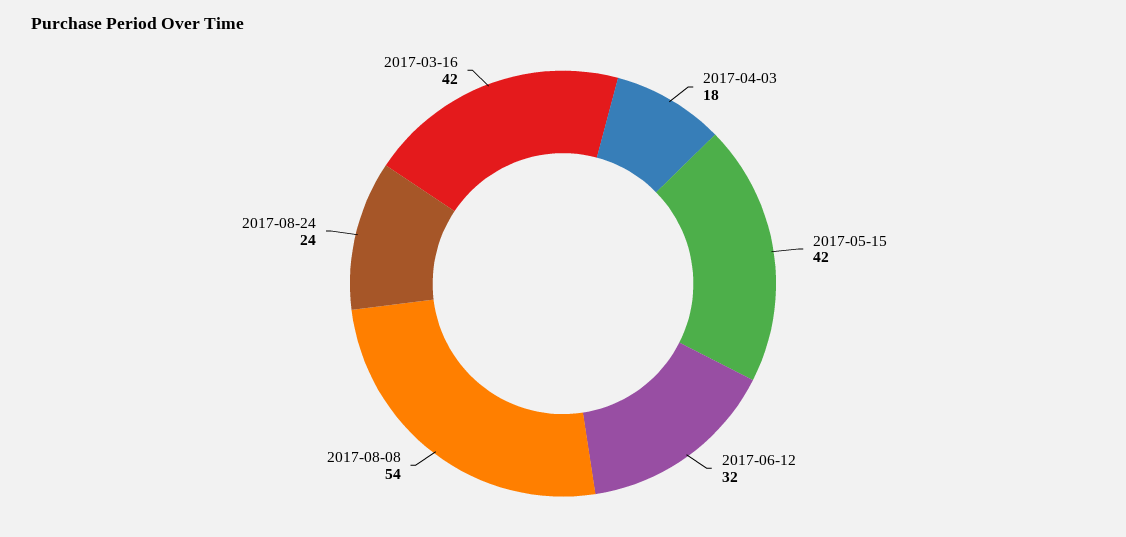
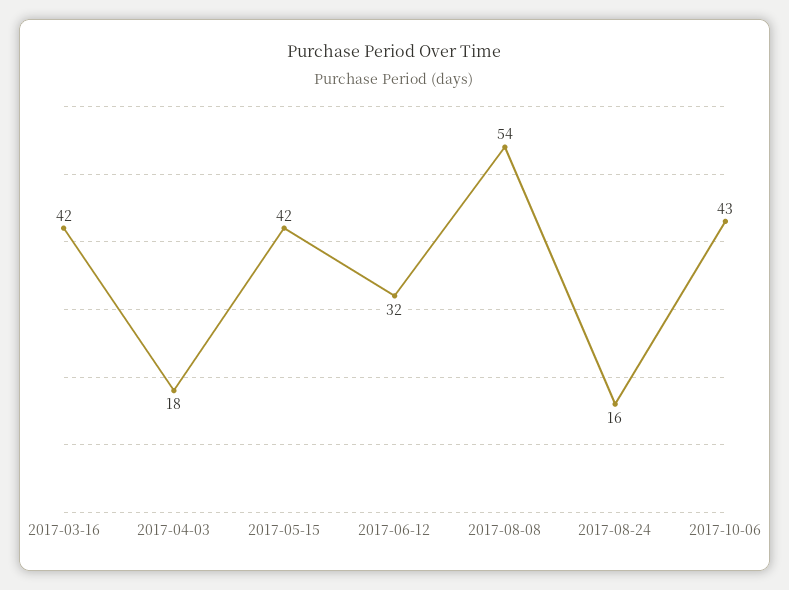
2017-08-24: 24 -> 16
2017-10-06: none -> 43

